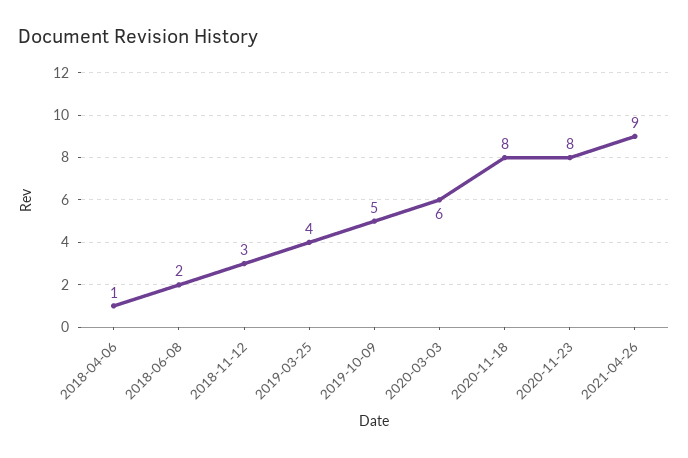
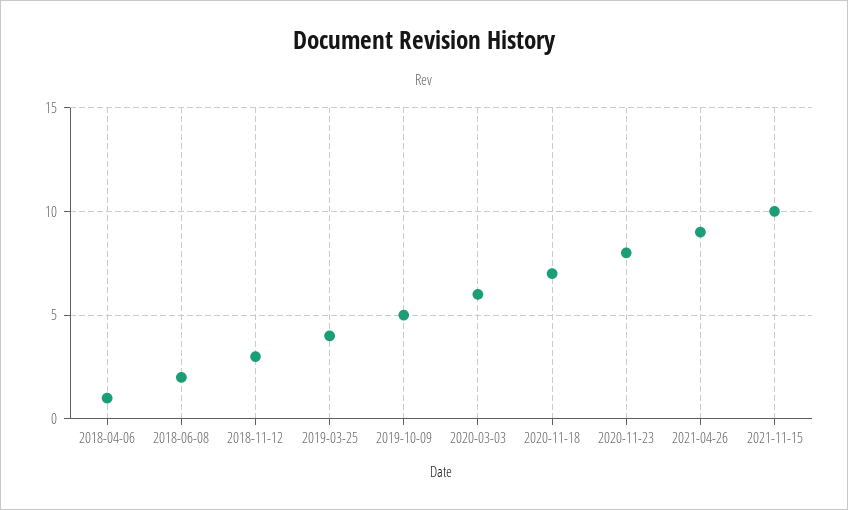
2020-11-18: 8 -> 7
2021-11-15: none -> 10

